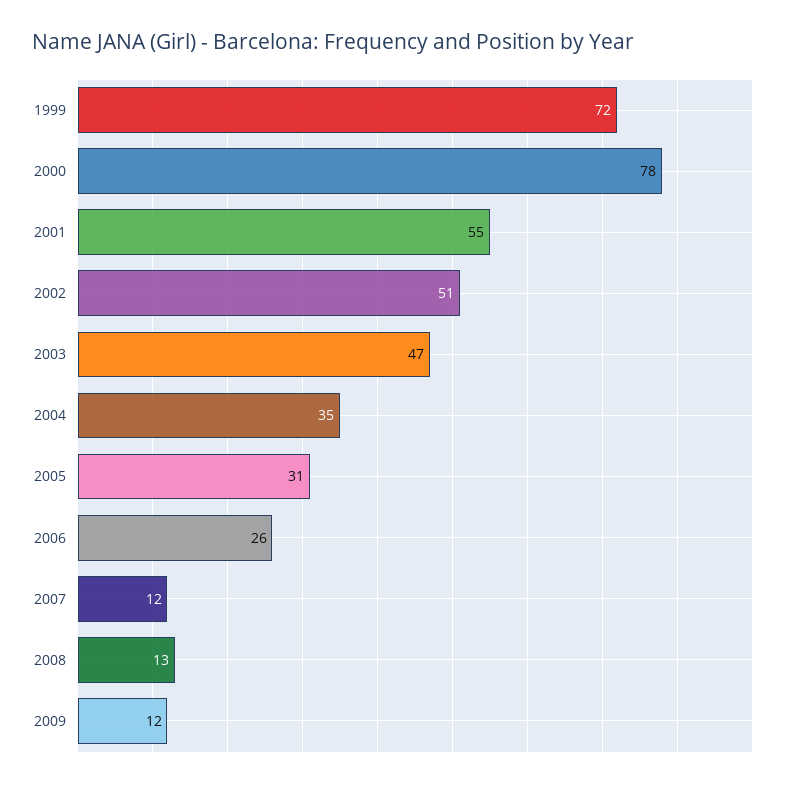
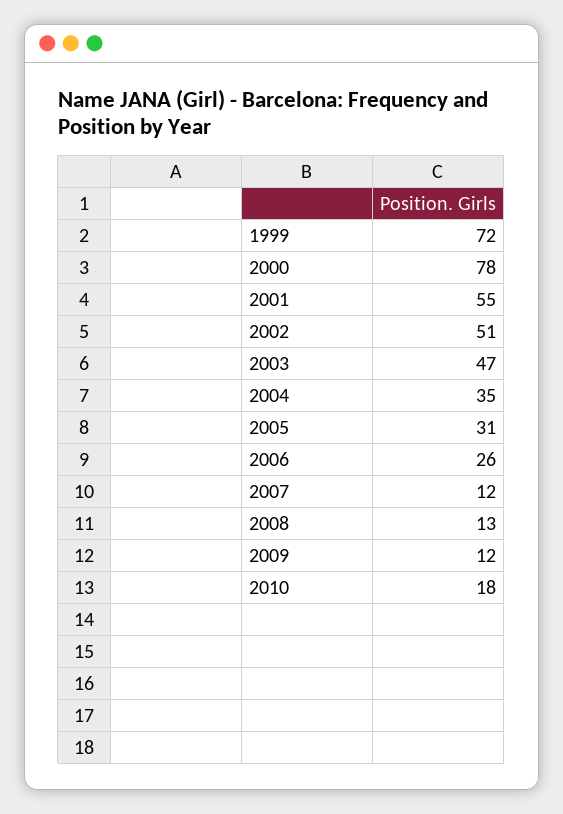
2010: none -> 18

